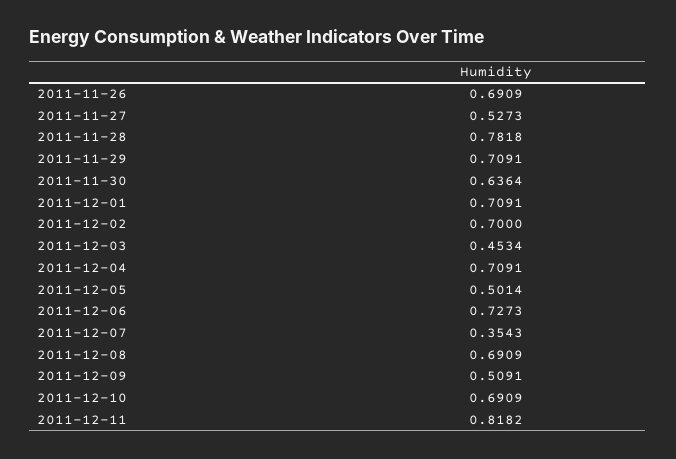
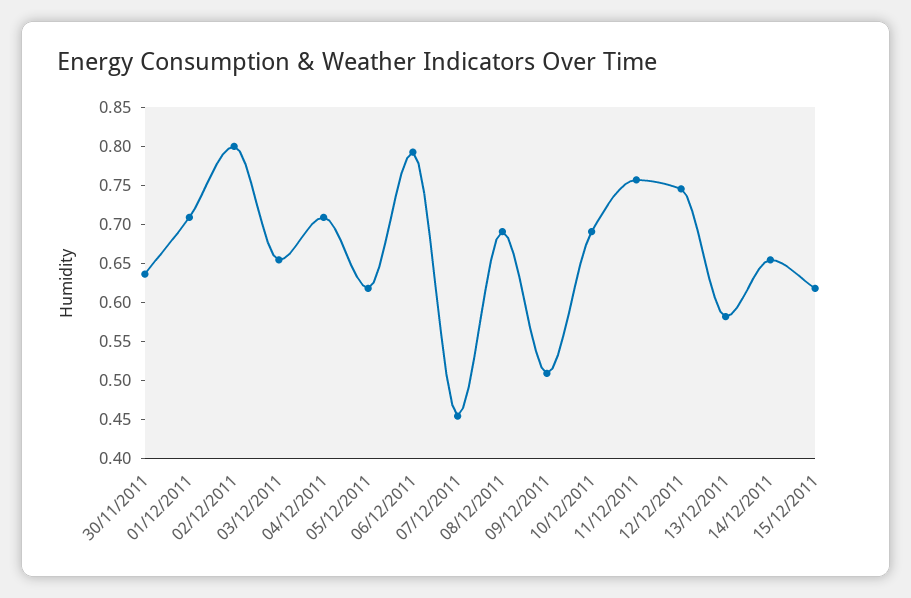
2011-11-26: 0.6909 -> none
2011-11-27: 0.5273 -> none
2011-11-28: 0.7818 -> none
2011-11-29: 0.7091 -> none
2011-12-02: 0.7 -> 0.8
2011-12-03: 0.4534 -> 0.65
2011-12-05: 0.5014 -> 0.625
2011-12-06: 0.7273 -> 0.8
2011-12-07: 0.3543 -> 0.45
2011-12-11: 0.8182 -> 0.75
12/12/2011: none -> 0.75
13/12/2011: none -> 0.575
14/12/2011: none -> 0.65
15/12/2011: none -> 0.625

